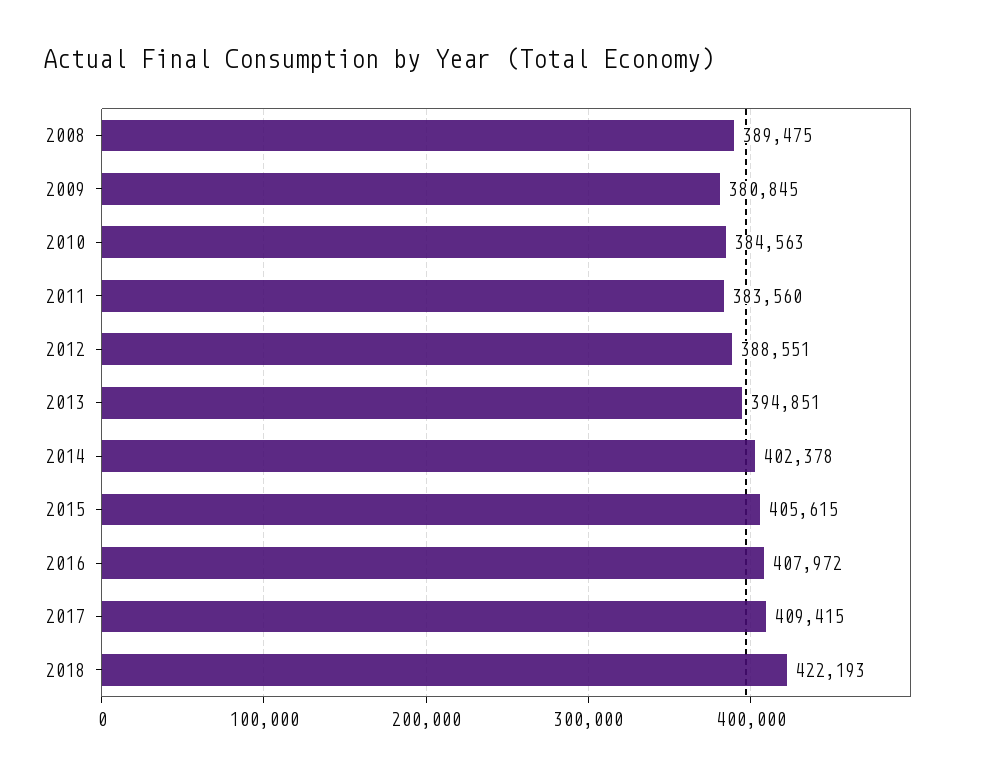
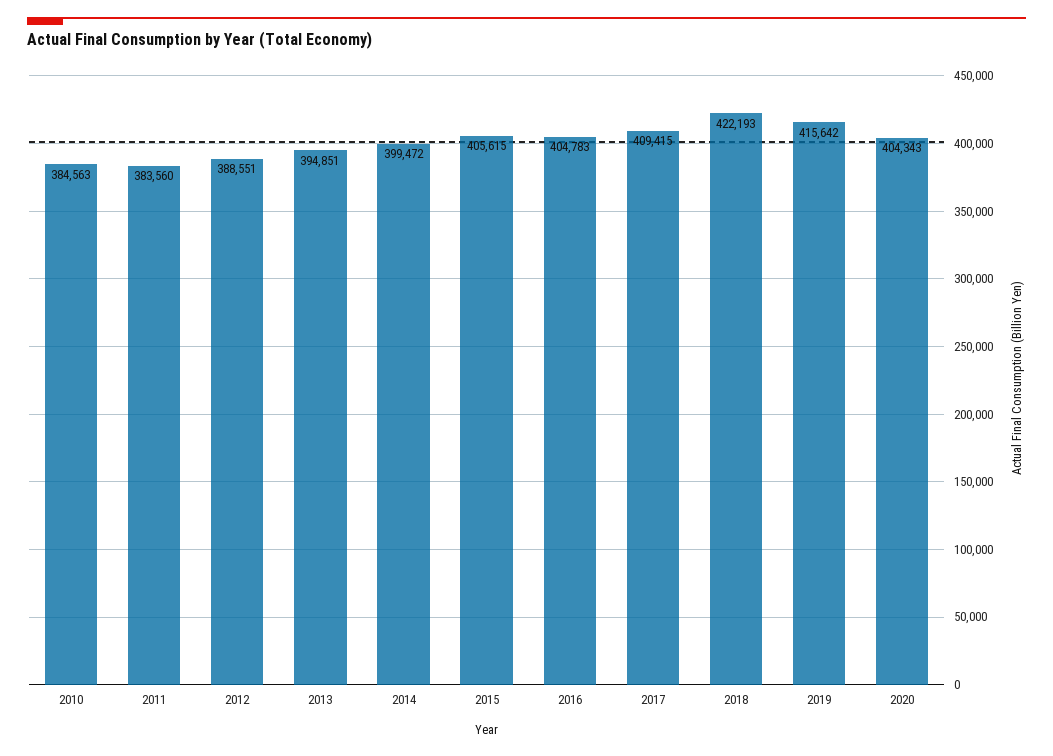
2008: 389475 -> none
2009: 380845 -> none
2014: 402378 -> 399472
2016: 407972 -> 404783
2019: none -> 415642
2020: none -> 404343

